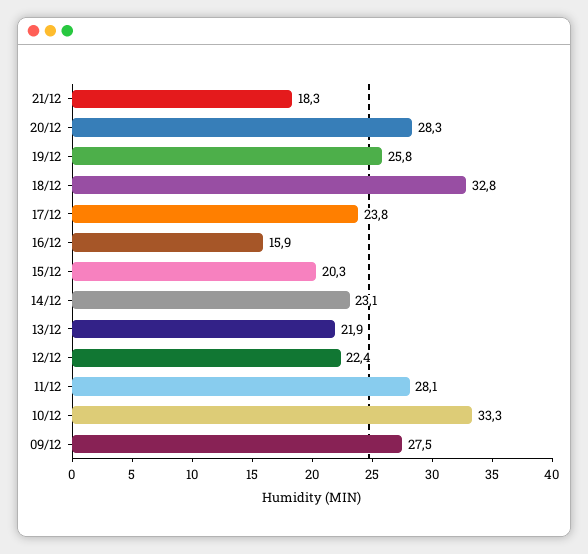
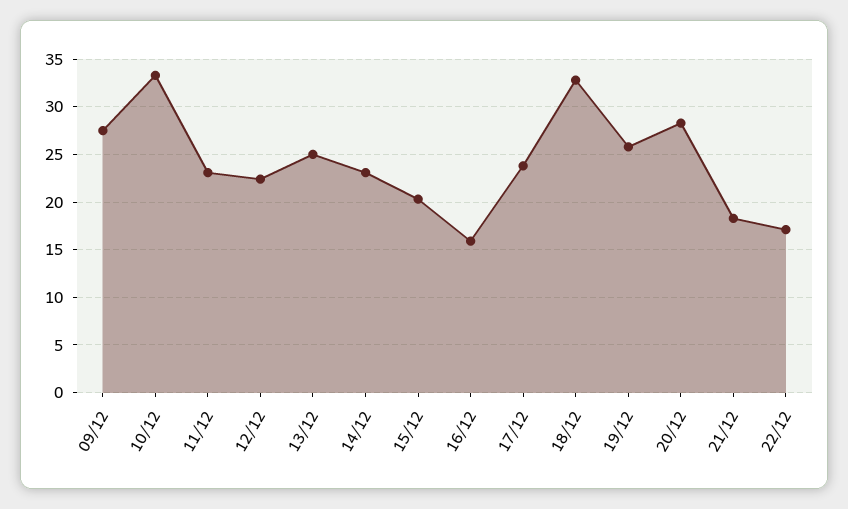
13/12: 21.9 -> 25
11/12: 28.1 -> 23
22/12: none -> 17

